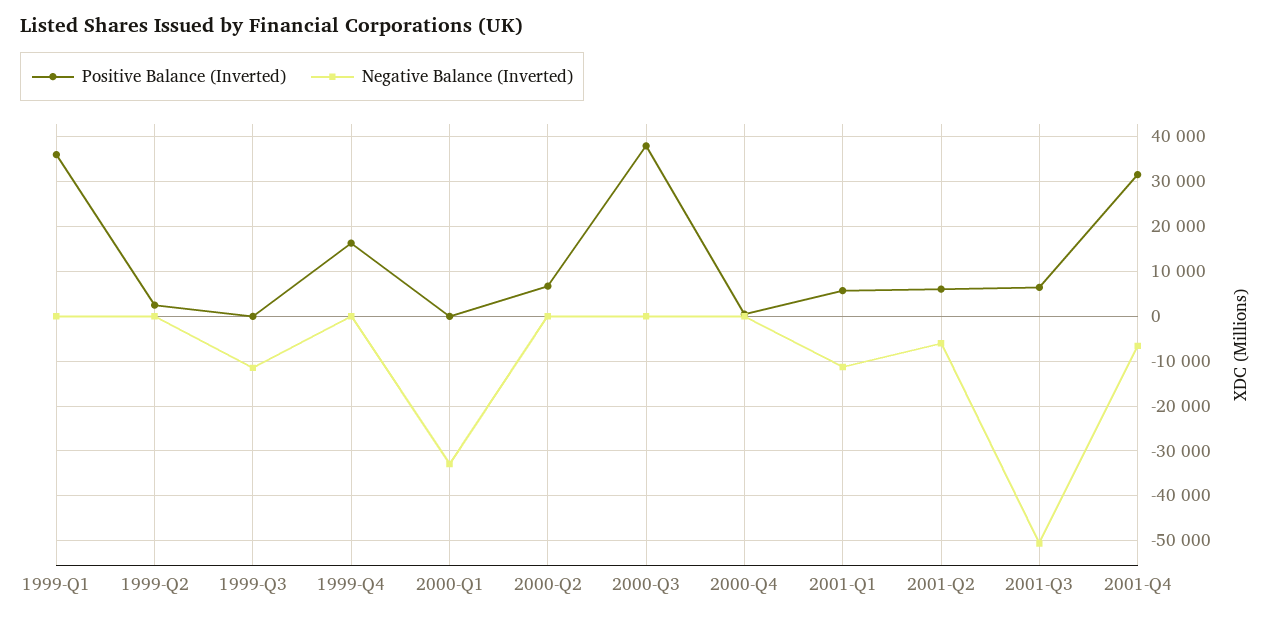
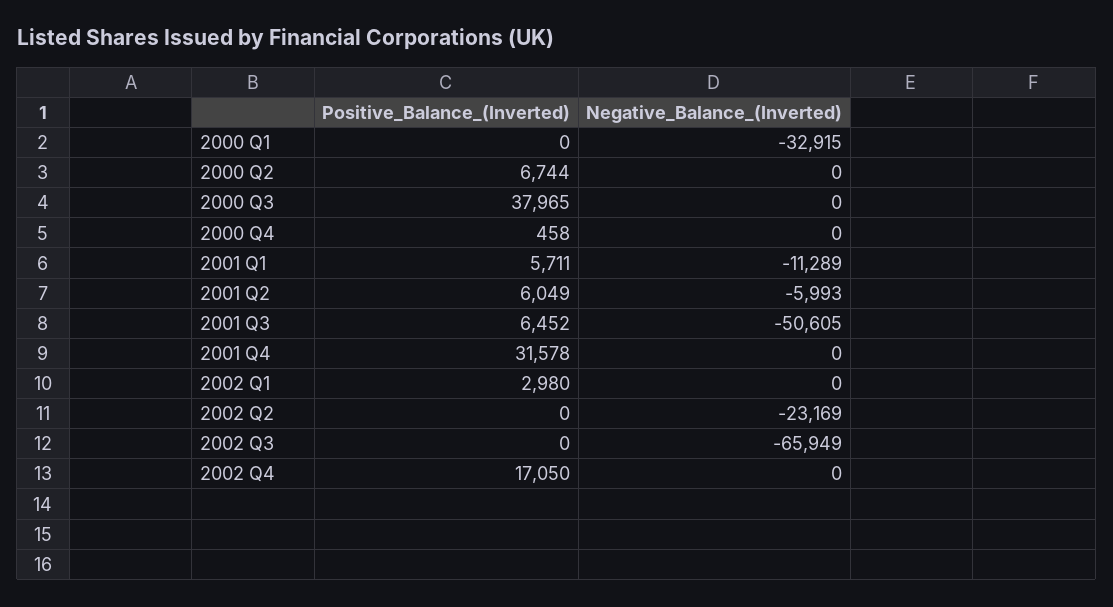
Positive Balance (Inverted), 1999-Q1: 36000 -> none
Negative Balance (Inverted), 1999-Q1: 0 -> none
Positive Balance (Inverted), 1999-Q2: 2000 -> none
Negative Balance (Inverted), 1999-Q2: 0 -> none
Positive Balance (Inverted), 1999-Q3: 0 -> none
Negative Balance (Inverted), 1999-Q3: -12000 -> none
Positive Balance (Inverted), 1999-Q4: 16000 -> none
Negative Balance (Inverted), 1999-Q4: 0 -> none
Negative Balance (Inverted), 2001-Q4: -6000 -> 0
Positive Balance (Inverted), 2002 Q1: none -> 2980
Negative Balance (Inverted), 2002 Q1: none -> 0
Positive Balance (Inverted), 2002 Q2: none -> 0
Negative Balance (Inverted), 2002 Q2: none -> -23169
Positive Balance (Inverted), 2002 Q3: none -> 0
Negative Balance (Inverted), 2002 Q3: none -> -65949
Positive Balance (Inverted), 2002 Q4: none -> 17050
Negative Balance (Inverted), 2002 Q4: none -> 0

